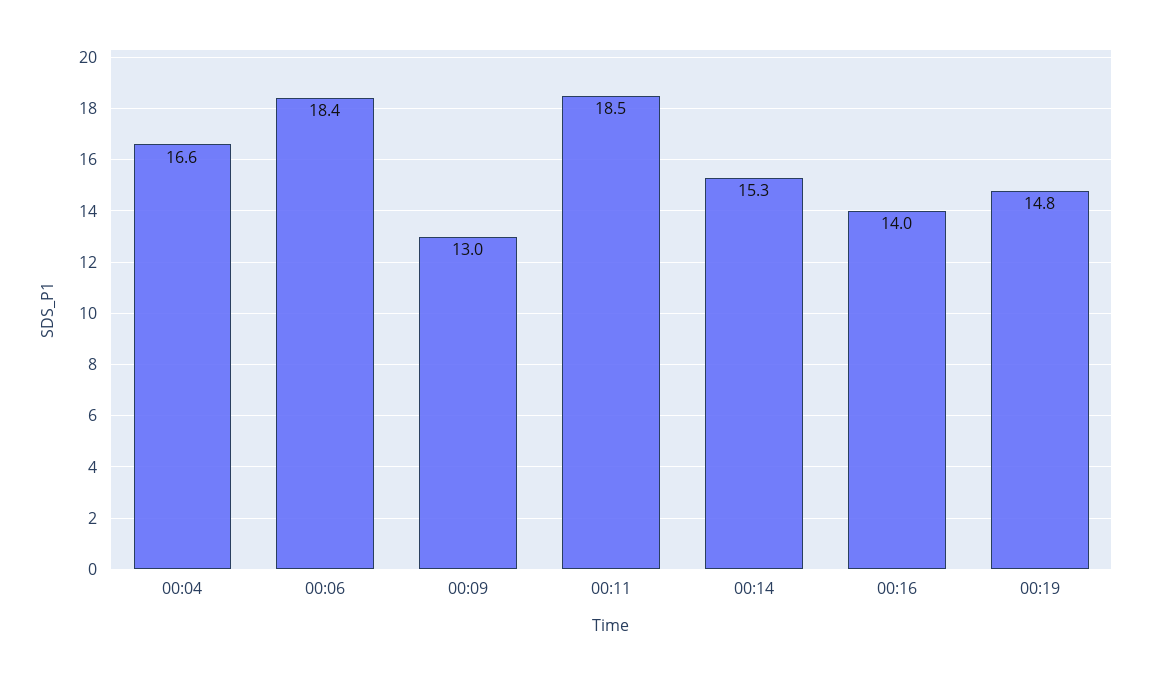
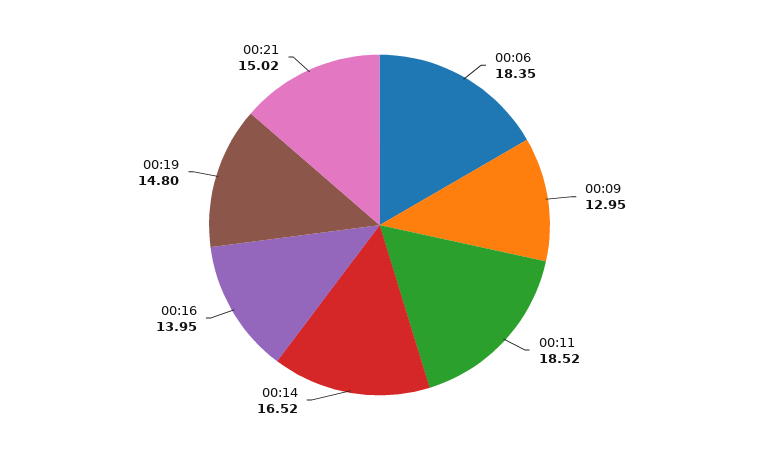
00:04: 16.6 -> none
00:14: 15.3 -> 16.52
00:21: none -> 15.02

